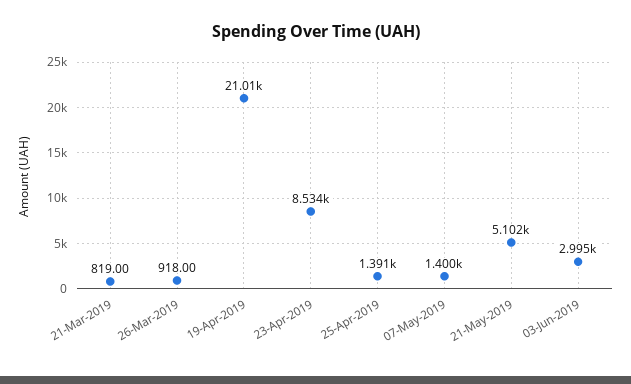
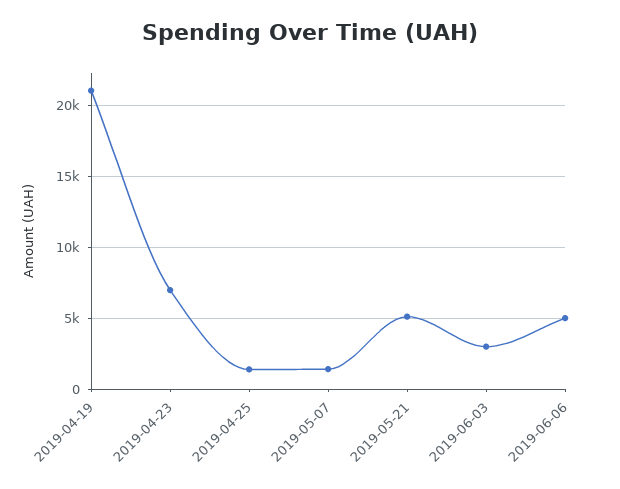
21-Mar-2019: 819 -> none
26-Mar-2019: 918 -> none
23-Apr-2019: 8534 -> 7000
2019-06-06: none -> 5000

